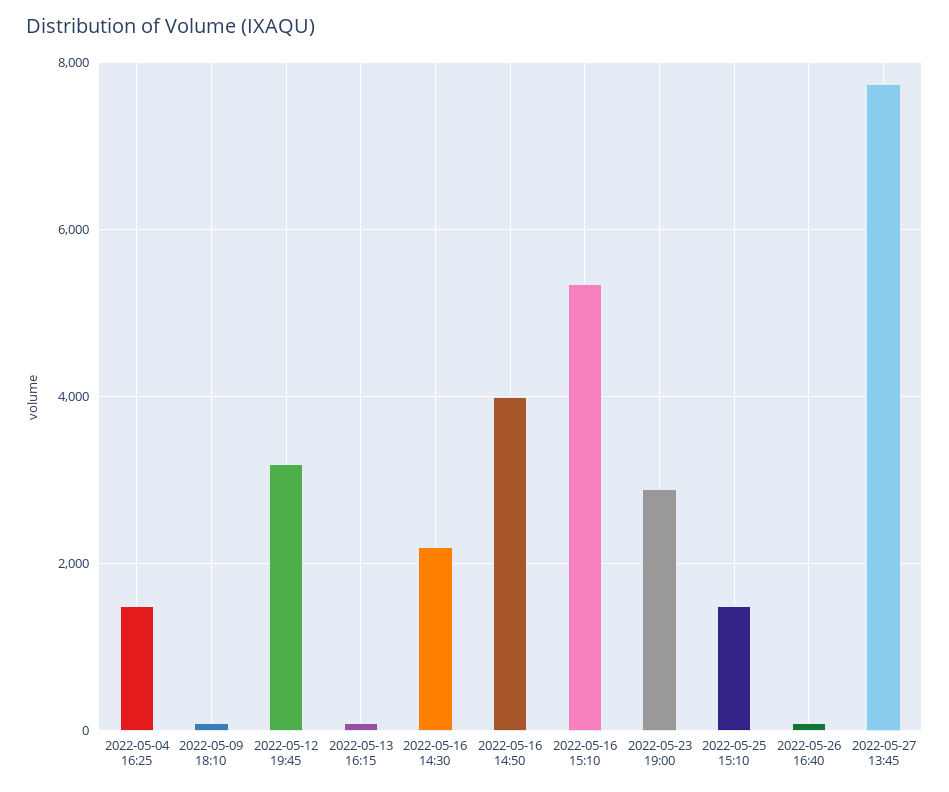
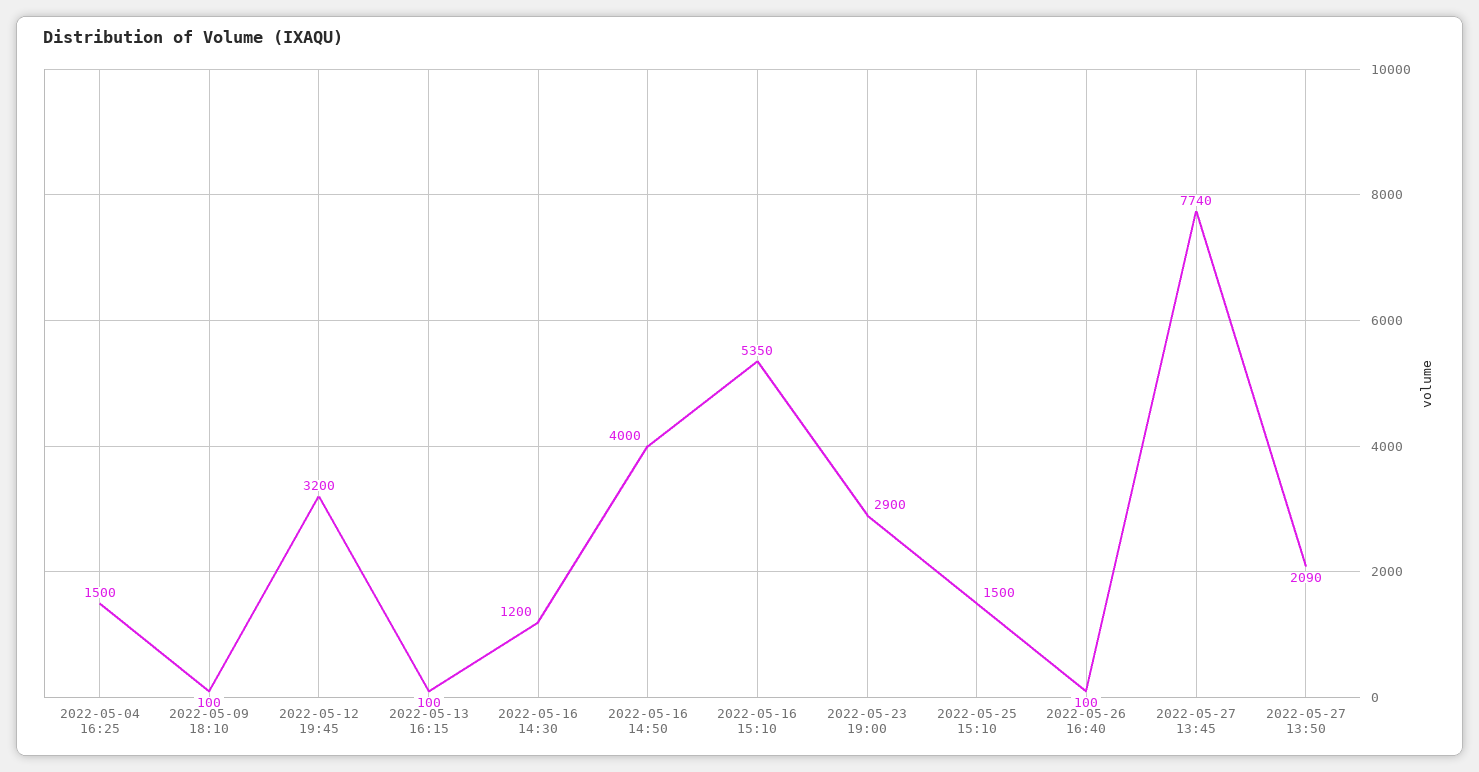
2022-05-16 14:30: 2200 -> 1200
2022-05-27 13:50: none -> 2090

